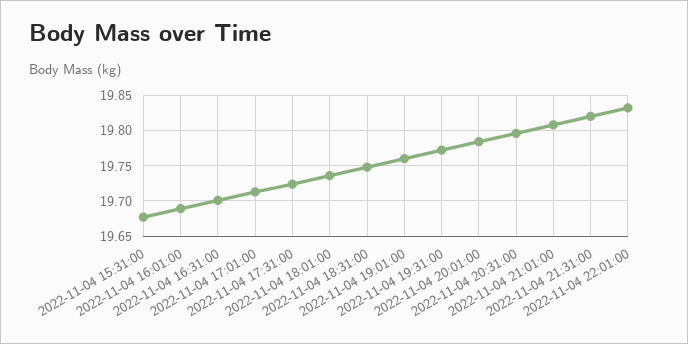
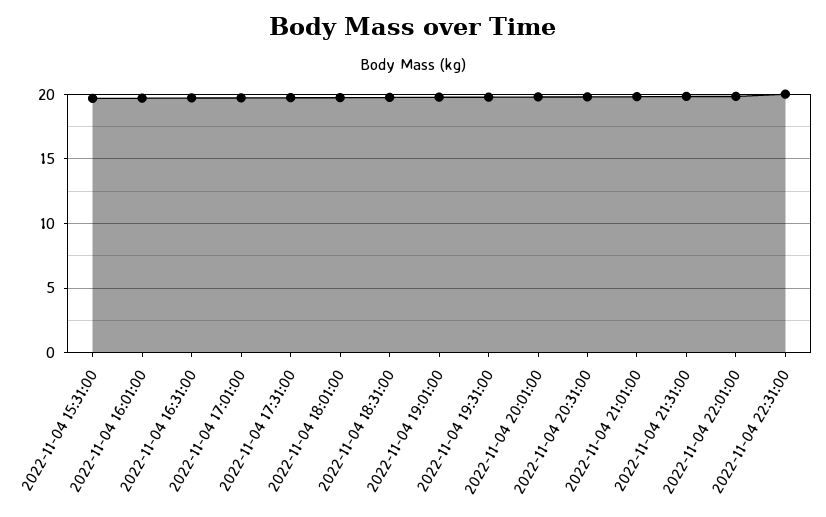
2022-11-04 22:31:00: none -> 20

